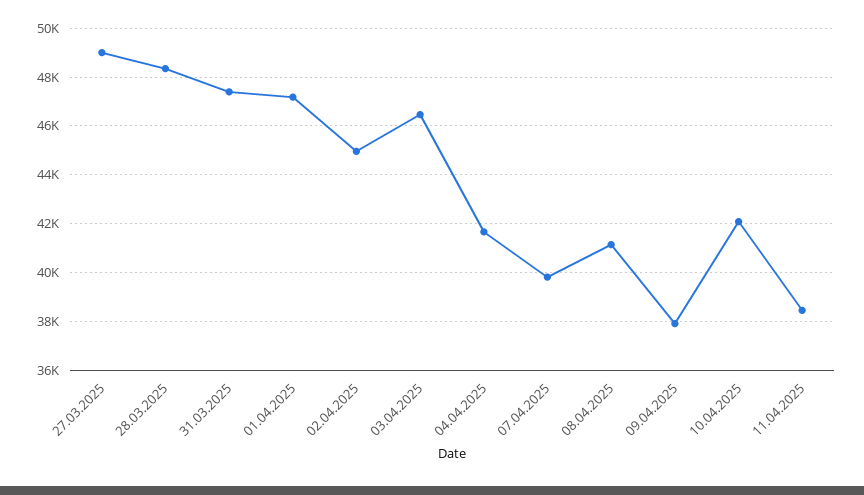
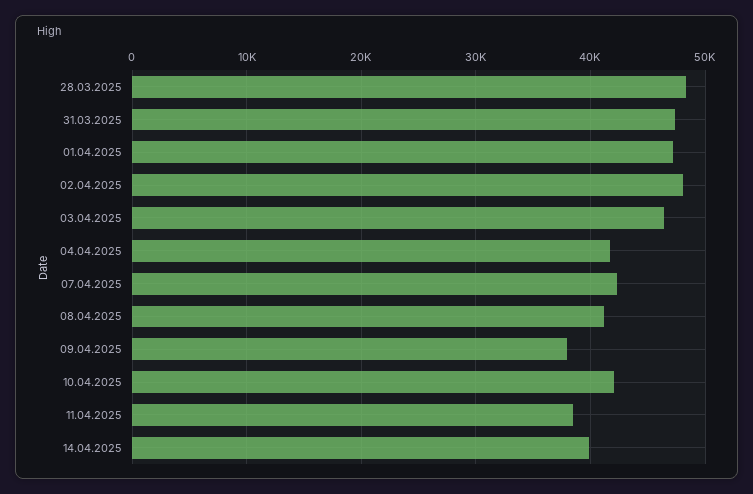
27.03.2025: 49000 -> none
02.04.2025: 45000 -> 48000
07.04.2025: 39750 -> 42000
14.04.2025: none -> 40000

